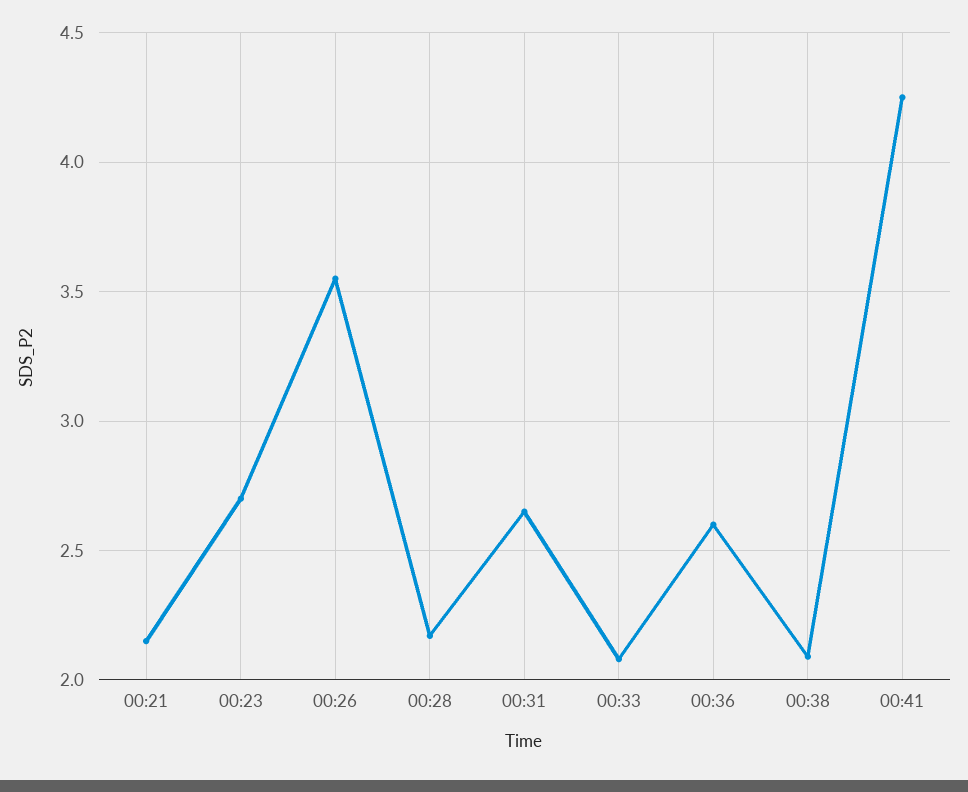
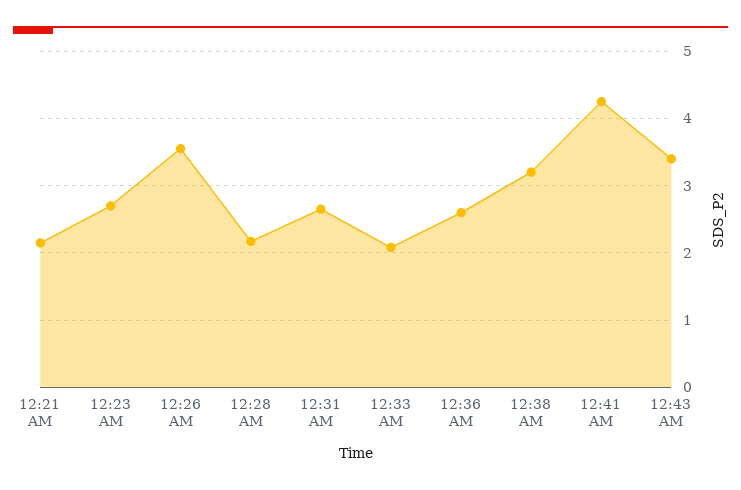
00:38: 2.1 -> 3.2
12:43 AM: none -> 3.4

